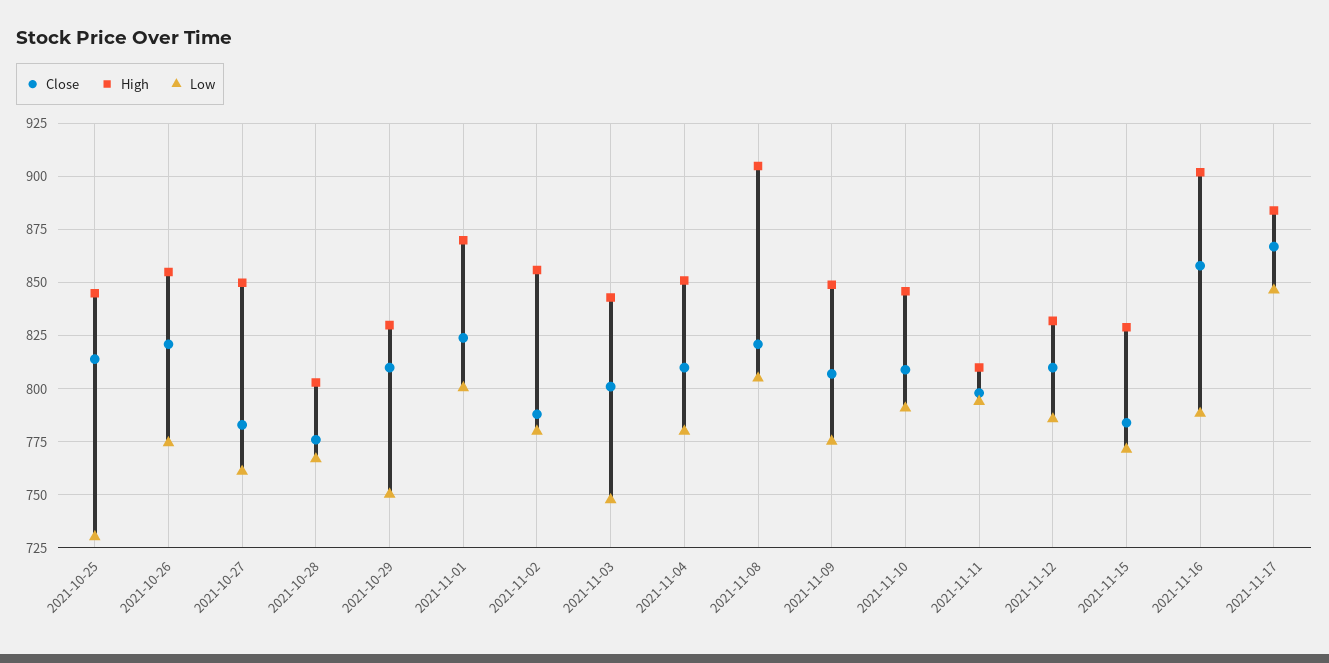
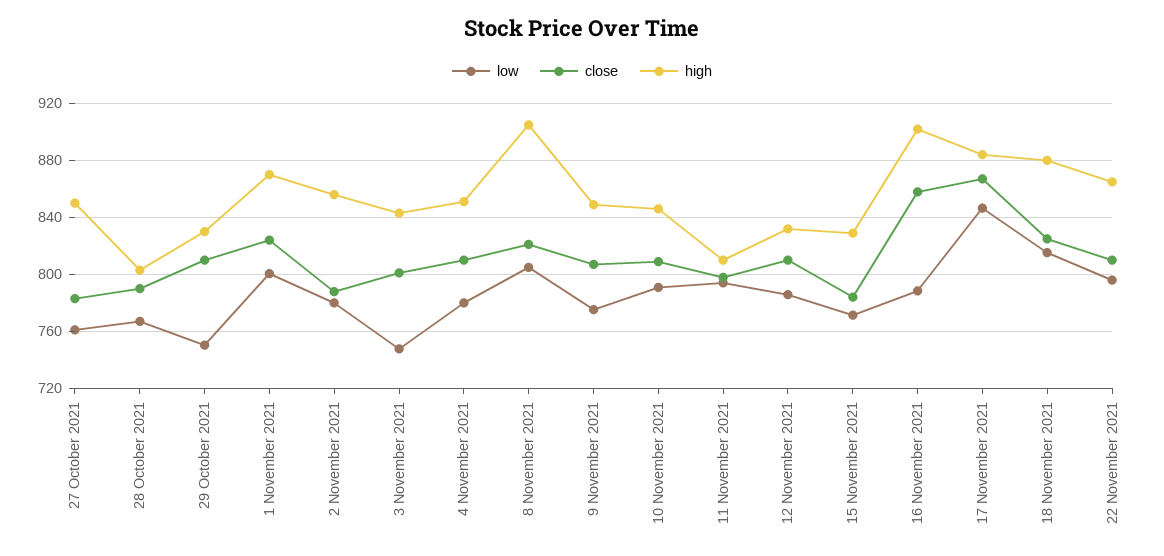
Close, 2021-10-25: 815 -> none
High, 2021-10-25: 845 -> none
Low, 2021-10-25: 730 -> none
Close, 2021-10-26: 820 -> none
High, 2021-10-26: 855 -> none
Low, 2021-10-26: 775 -> none
Close, 2021-10-28: 775 -> 790
Low, 18 November 2021: none -> 815
Close, 18 November 2021: none -> 825
High, 18 November 2021: none -> 880
Low, 22 November 2021: none -> 795
Close, 22 November 2021: none -> 810
High, 22 November 2021: none -> 865

